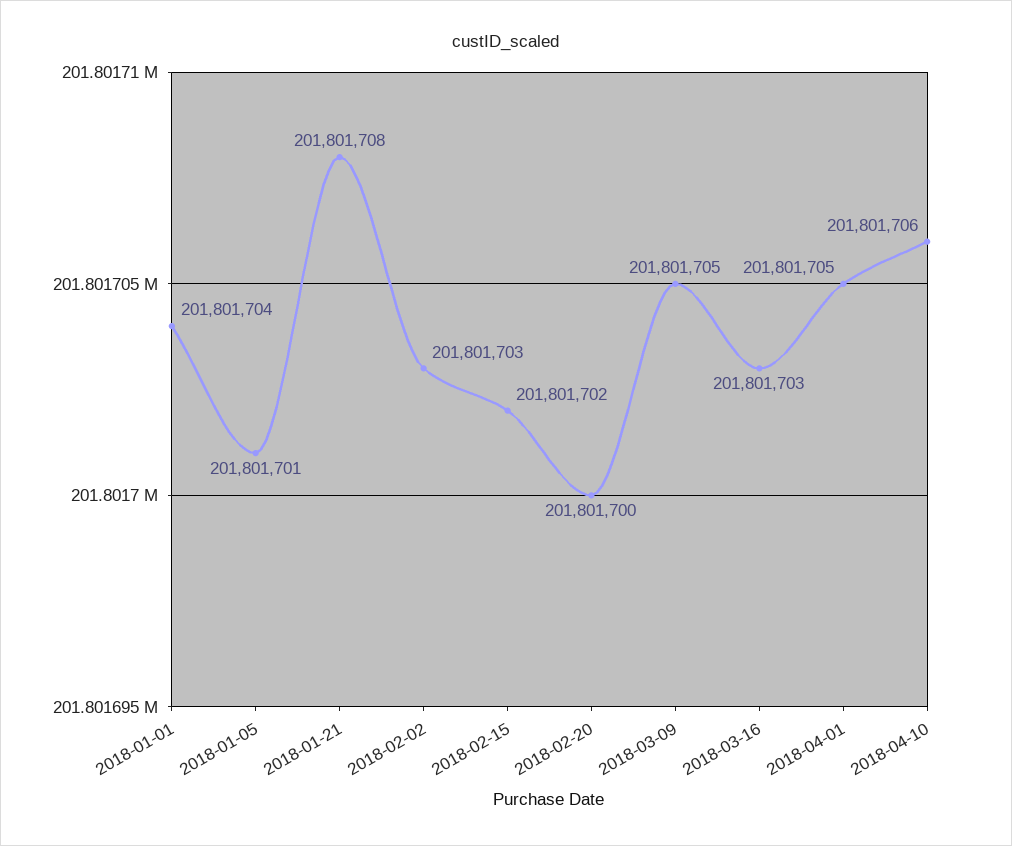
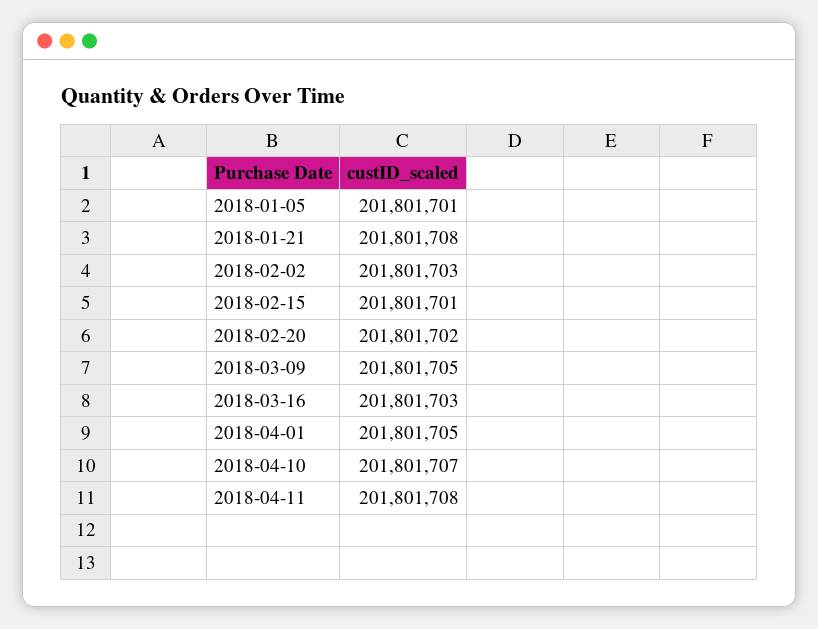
2018-01-01: 201801704 -> none
2018-02-15: 201801702 -> 201801701
2018-02-20: 201801700 -> 201801702
2018-04-10: 201801706 -> 201801707
2018-04-11: none -> 201801708

